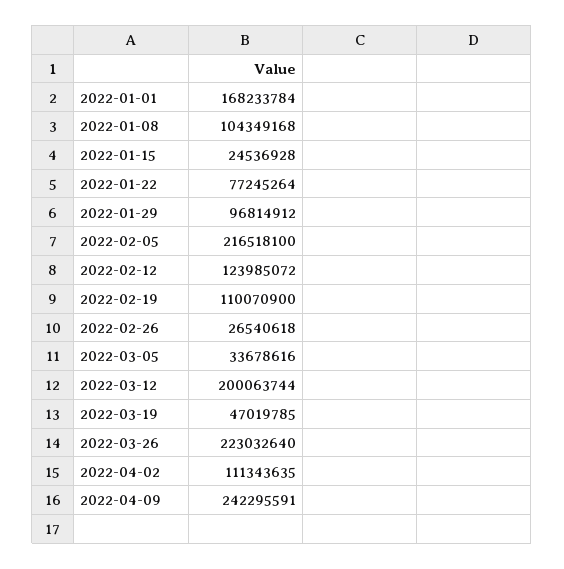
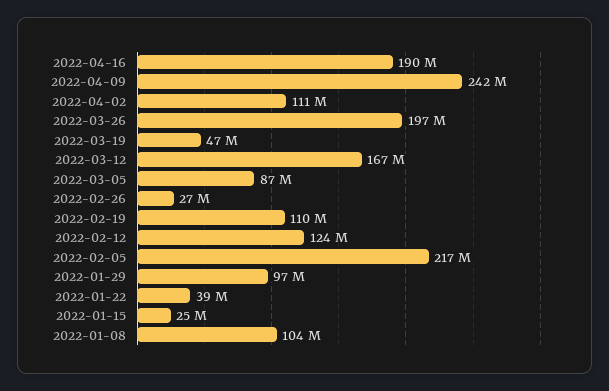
2022-01-01: 168233784 -> none
2022-01-22: 77245264 -> 39000000
2022-03-05: 33678616 -> 87000000
2022-03-12: 200063744 -> 167000000
2022-03-26: 223032640 -> 197000000
2022-04-16: none -> 190000000

